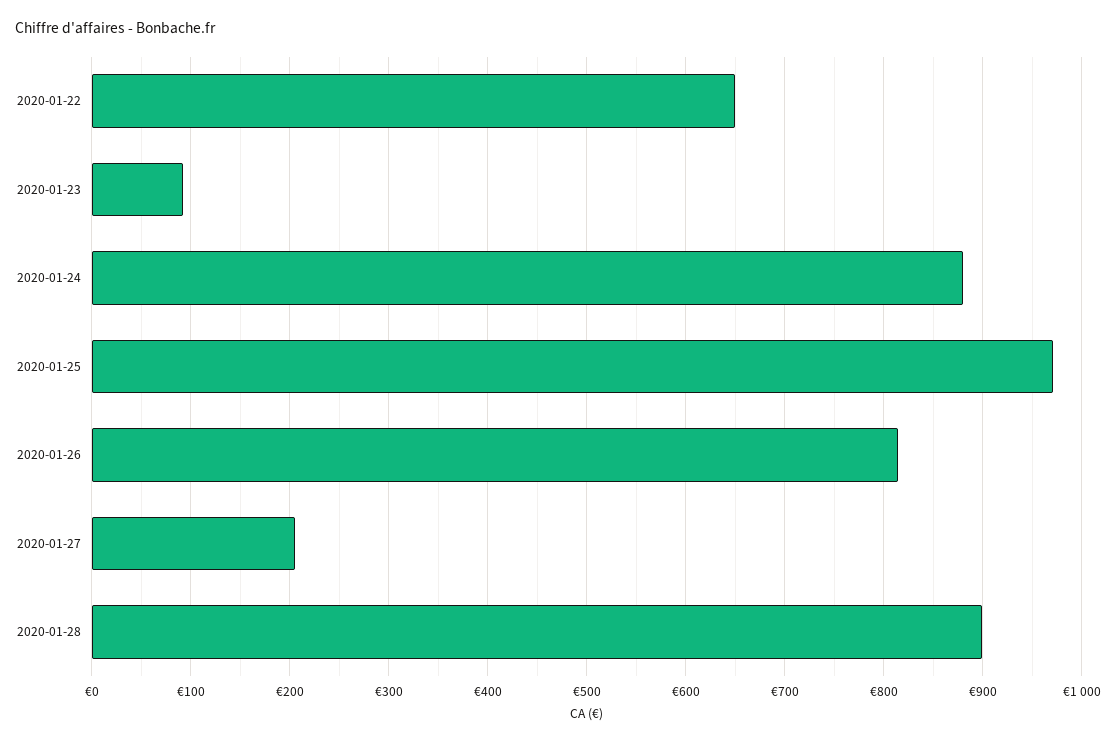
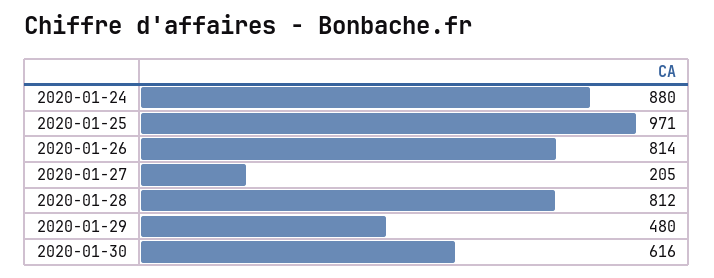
2020-01-22: 650 -> none
2020-01-23: 90 -> none
2020-01-28: 900 -> 812
2020-01-29: none -> 480
2020-01-30: none -> 616

